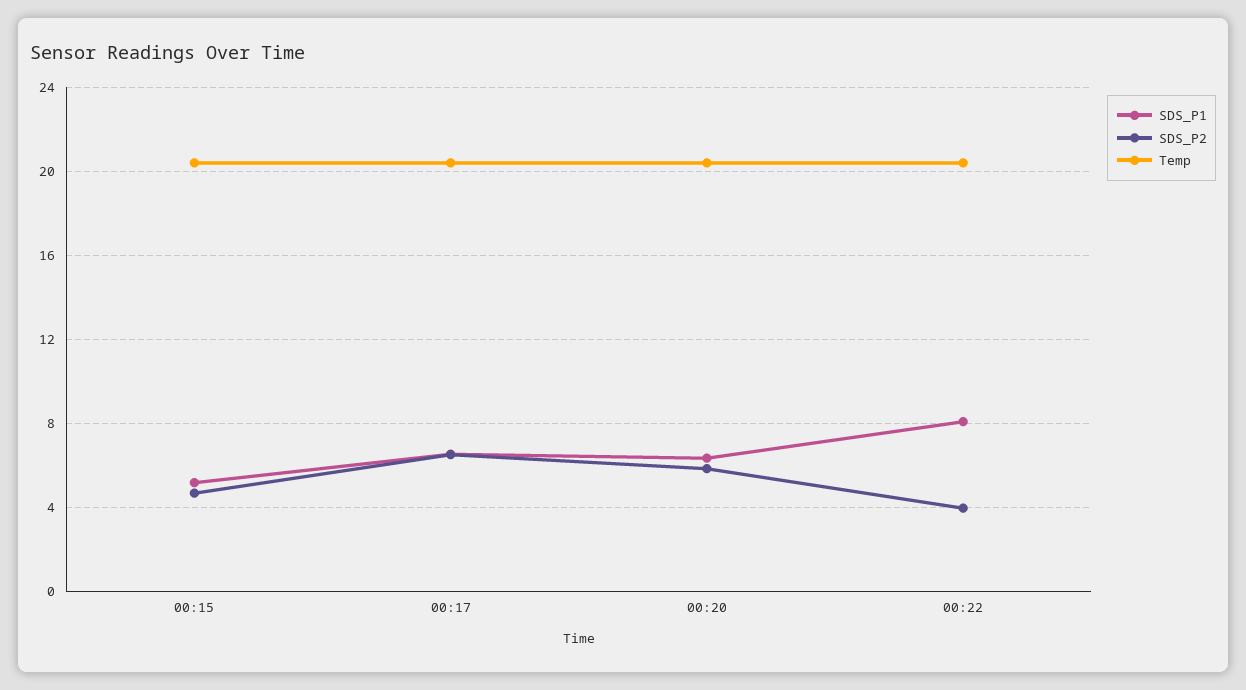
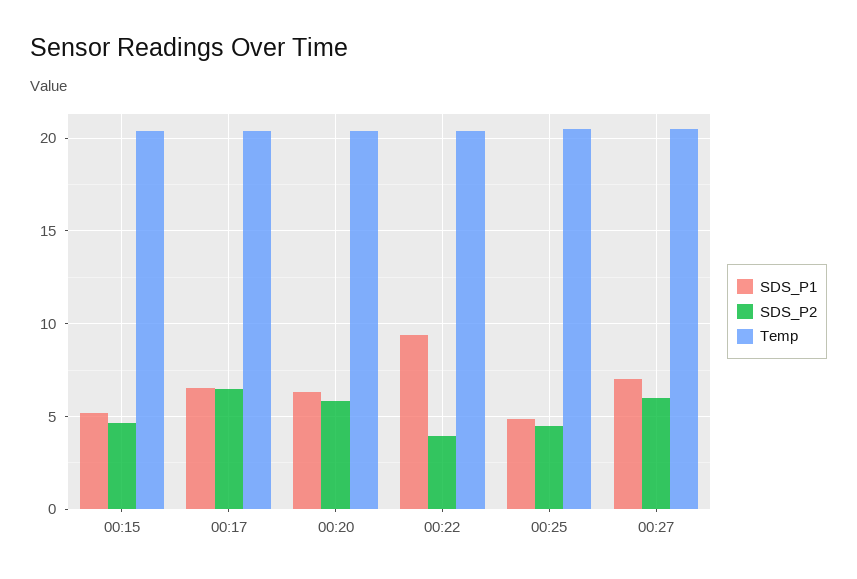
SDS_P1, 00:22: 8 -> 9.5
SDS_P1, 00:25: none -> 5
SDS_P2, 00:25: none -> 4.5
Temp, 00:25: none -> 20.5
SDS_P1, 00:27: none -> 7
SDS_P2, 00:27: none -> 6
Temp, 00:27: none -> 20.5

